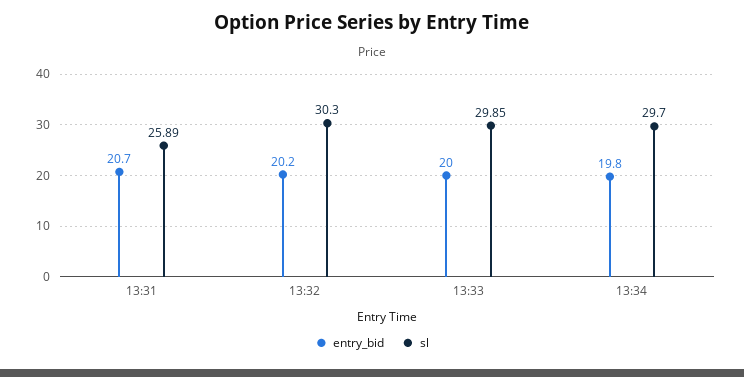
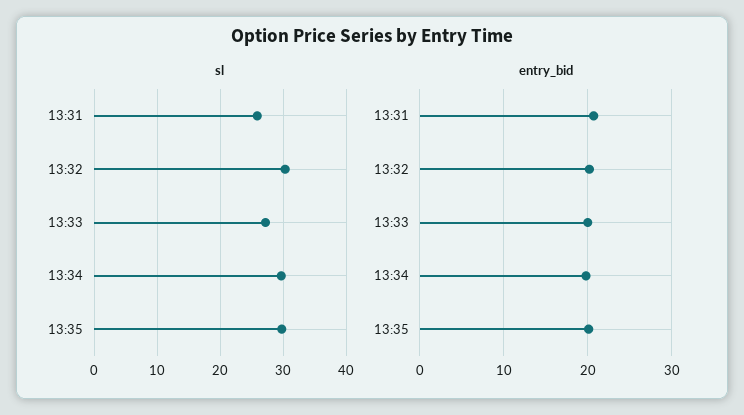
sl, 13:33: 29.85 -> 27
sl, 13:35: none -> 30
entry_bid, 13:35: none -> 20

